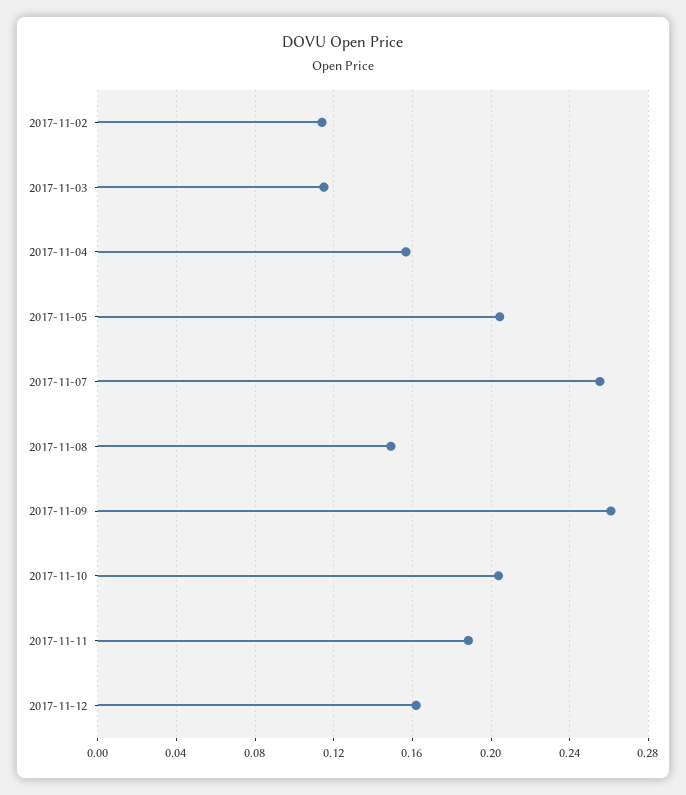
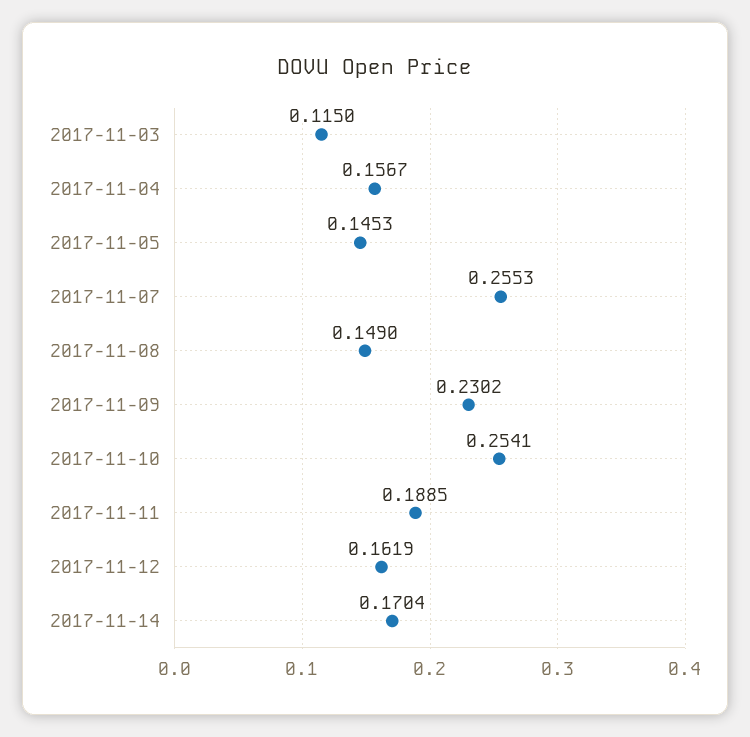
2017-11-02: 0.115 -> none
2017-11-05: 0.205 -> 0.1453
2017-11-09: 0.26 -> 0.2302
2017-11-10: 0.205 -> 0.2541
2017-11-14: none -> 0.1704

